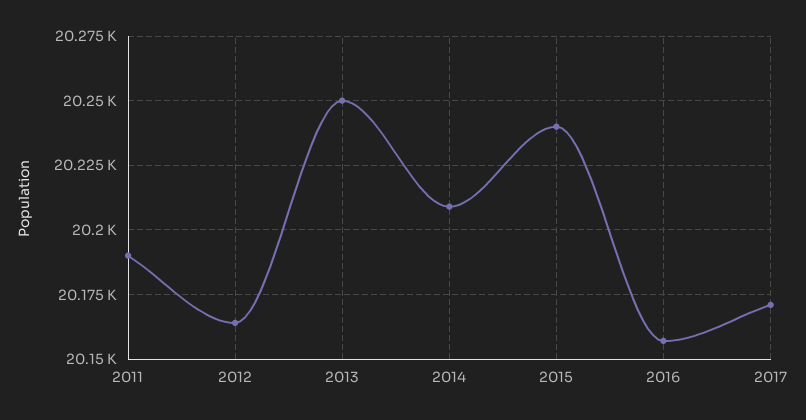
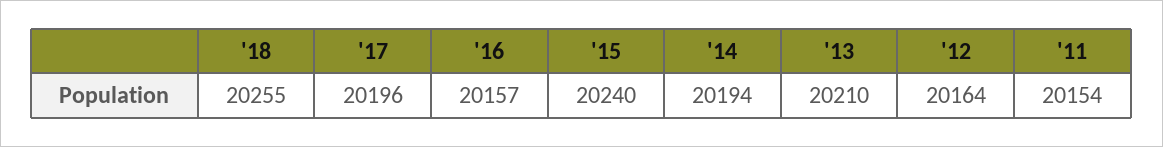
2011: 20190 -> 20154
2013: 20250 -> 20210
2014: 20210 -> 20194
2017: 20170 -> 20196
'18: none -> 20255

